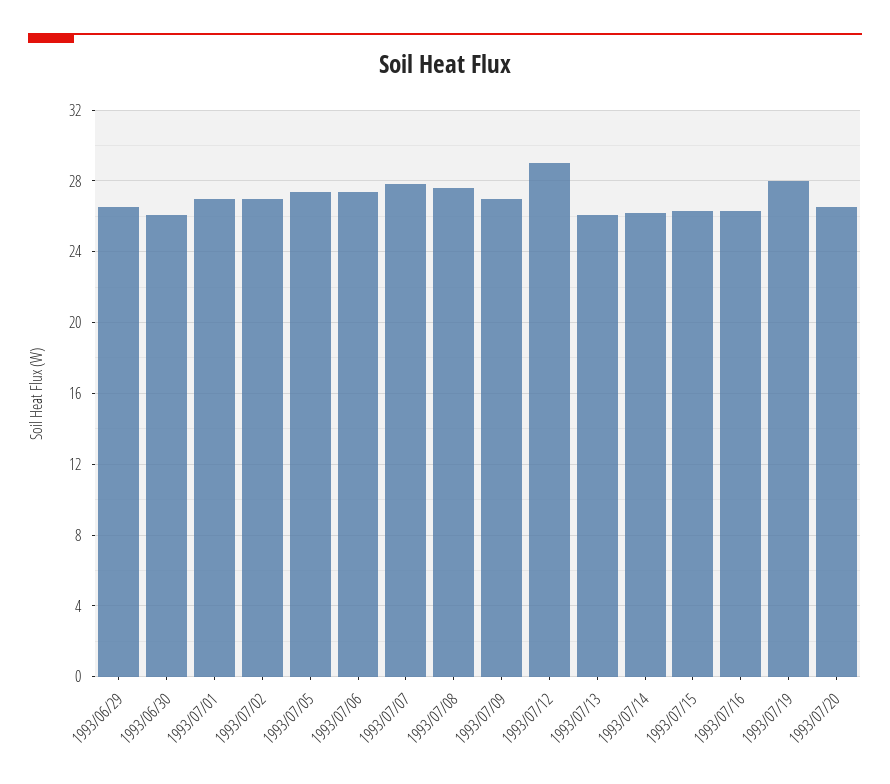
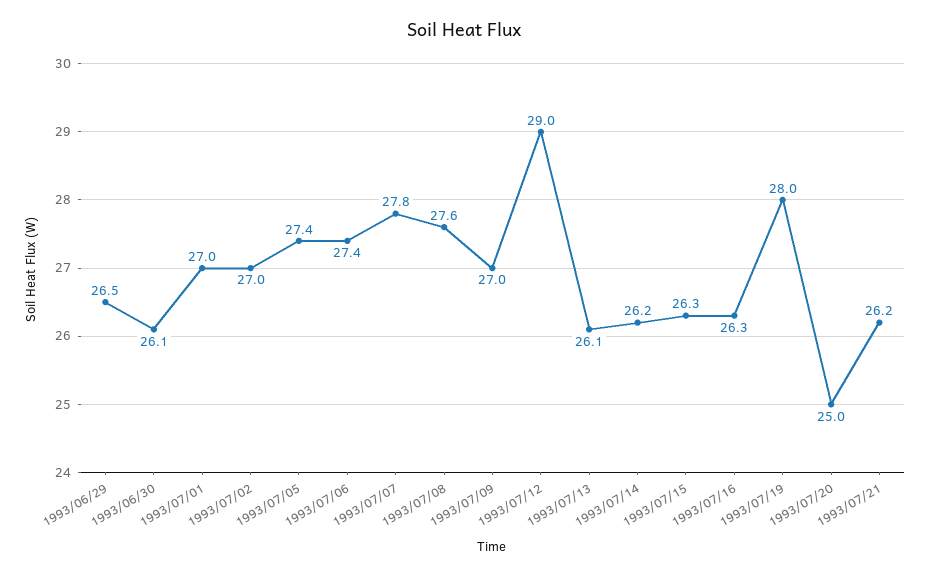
1993/07/20: 26.5 -> 25
1993/07/21: none -> 26.2

